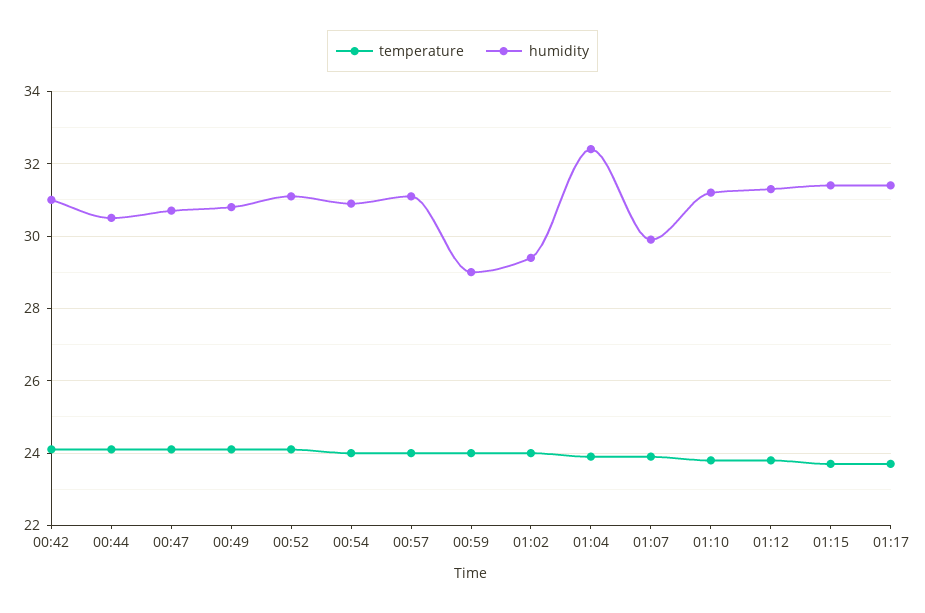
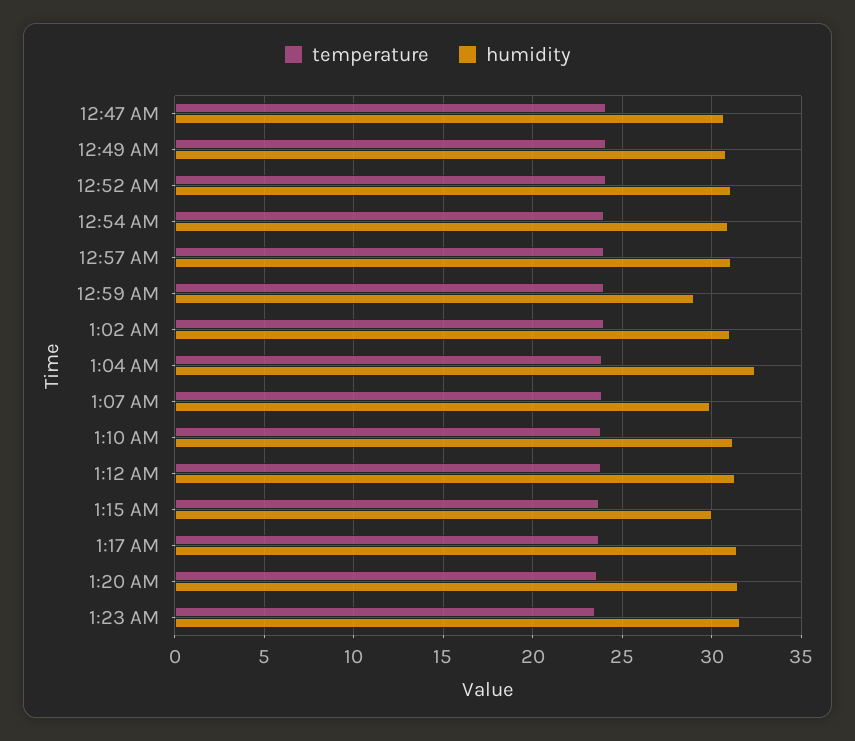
temperature, 00:42: 24 -> none
humidity, 00:42: 31 -> none
temperature, 00:44: 24 -> none
humidity, 00:44: 30.5 -> none
humidity, 01:02: 29.5 -> 31
humidity, 01:15: 31.5 -> 30
temperature, 1:20 AM: none -> 23.5
humidity, 1:20 AM: none -> 31.5
temperature, 1:23 AM: none -> 23.5
humidity, 1:23 AM: none -> 31.5

